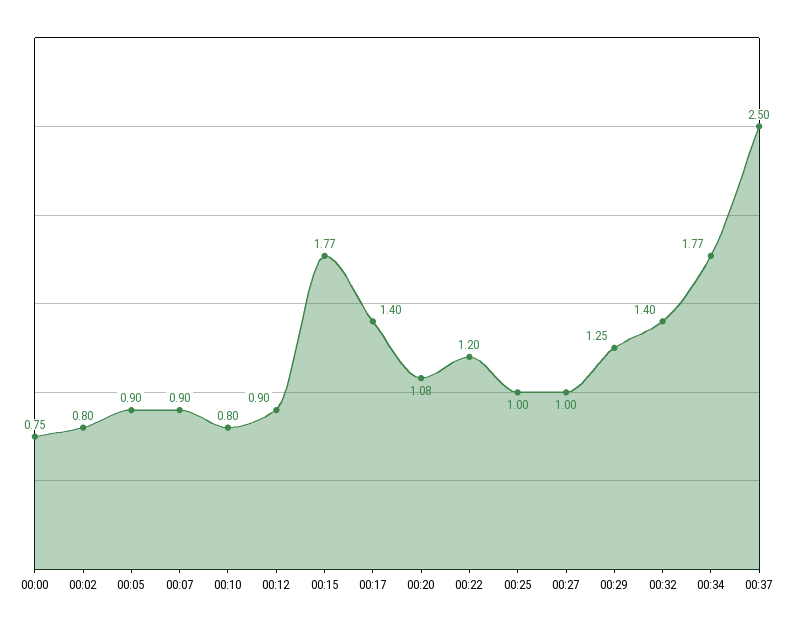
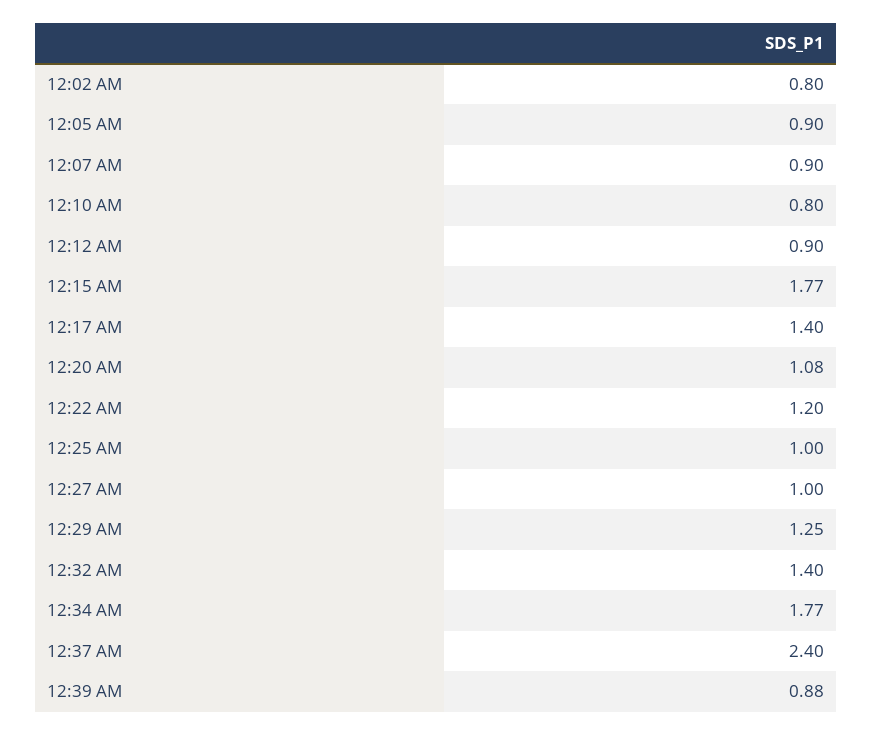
00:00: 0.75 -> none
00:37: 2.5 -> 2.4
12:39 AM: none -> 0.88

